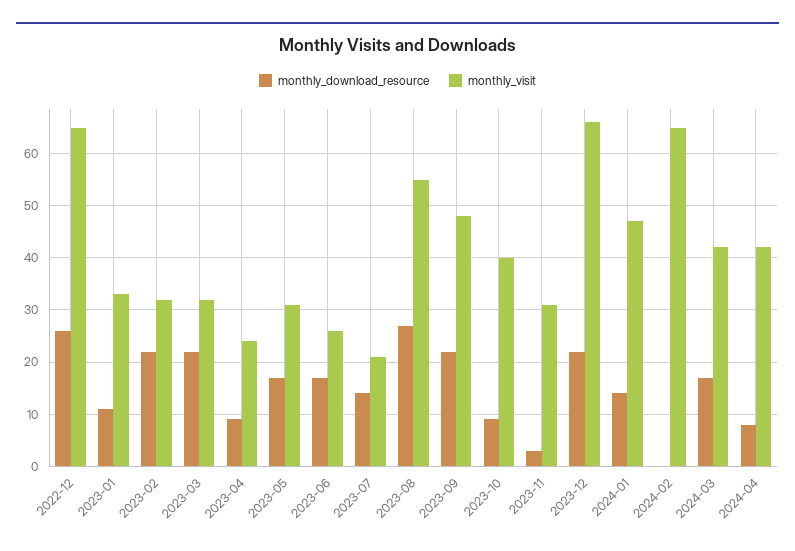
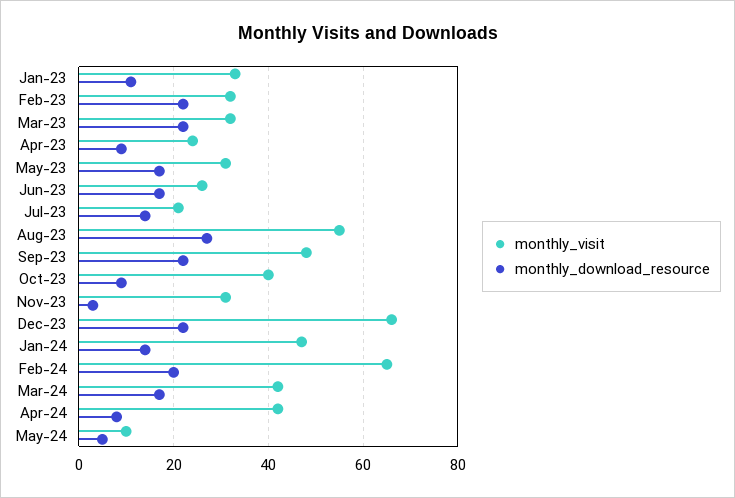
monthly_download_resource, 2022-12: 25 -> none
monthly_visit, 2022-12: 65 -> none
monthly_download_resource, 2024-02: 0 -> 20
monthly_visit, May-24: none -> 10
monthly_download_resource, May-24: none -> 5

